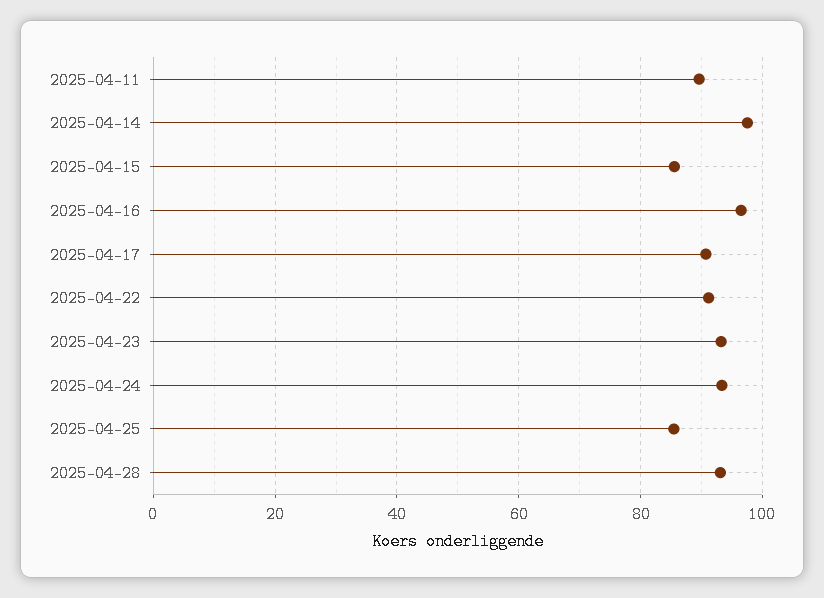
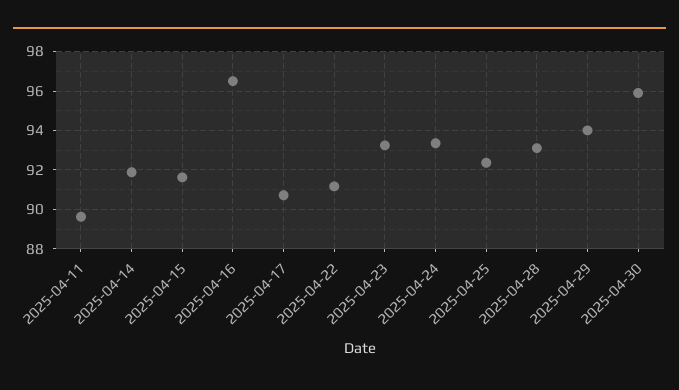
2025-04-14: 98 -> 92
2025-04-15: 86 -> 91.5
2025-04-25: 86 -> 92.5
2025-04-29: none -> 94
2025-04-30: none -> 96

